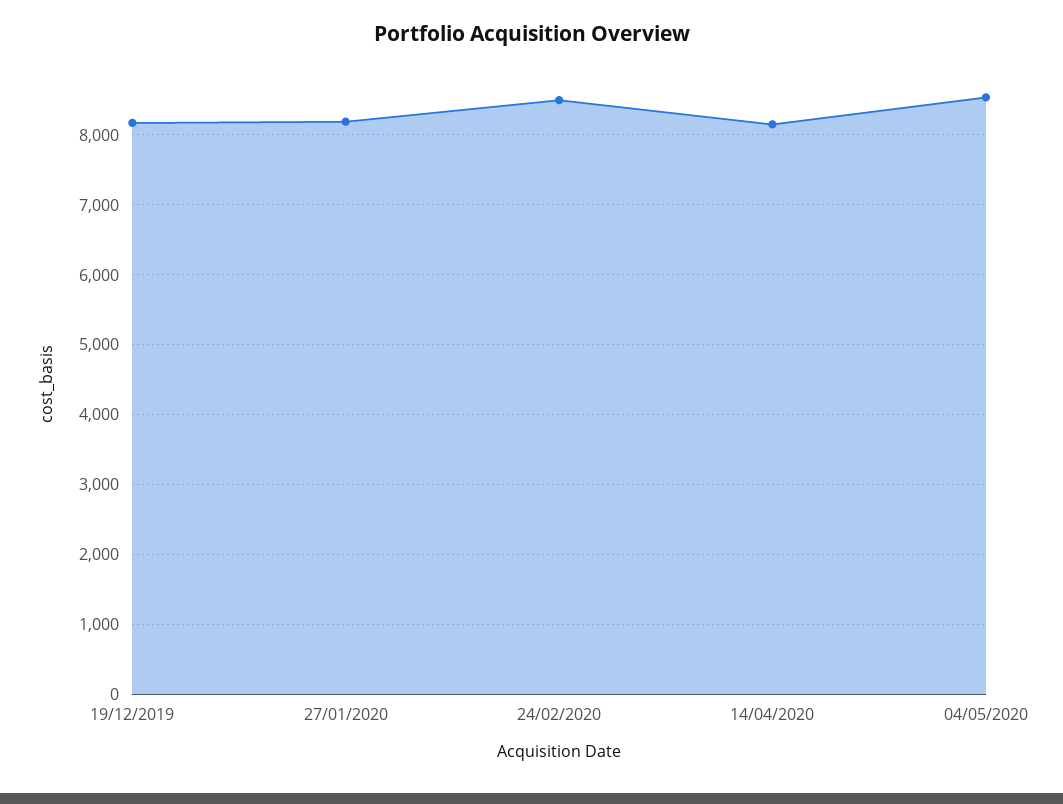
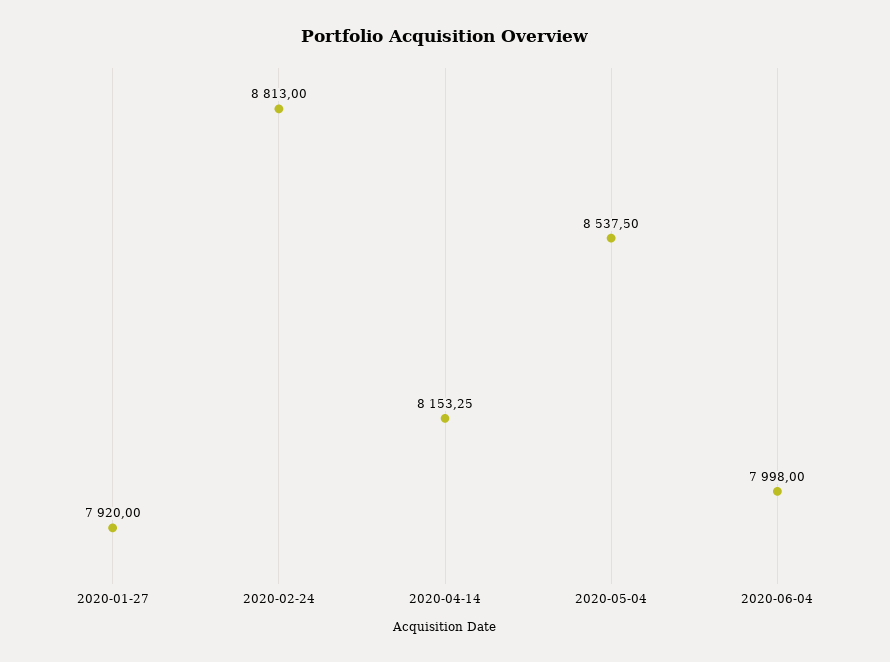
19/12/2019: 8200 -> none
27/01/2020: 8200 -> 7920
24/02/2020: 8500 -> 8813
2020-06-04: none -> 7998

